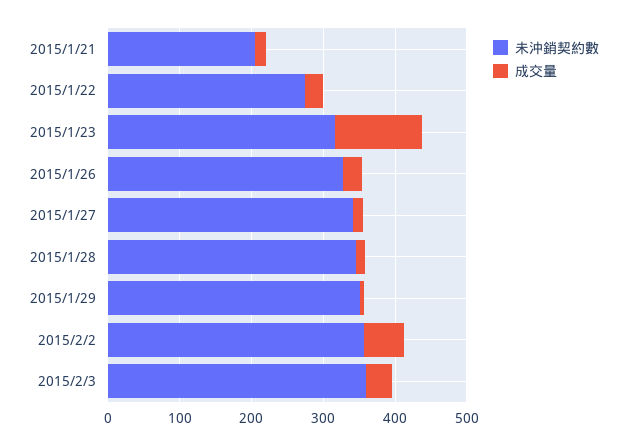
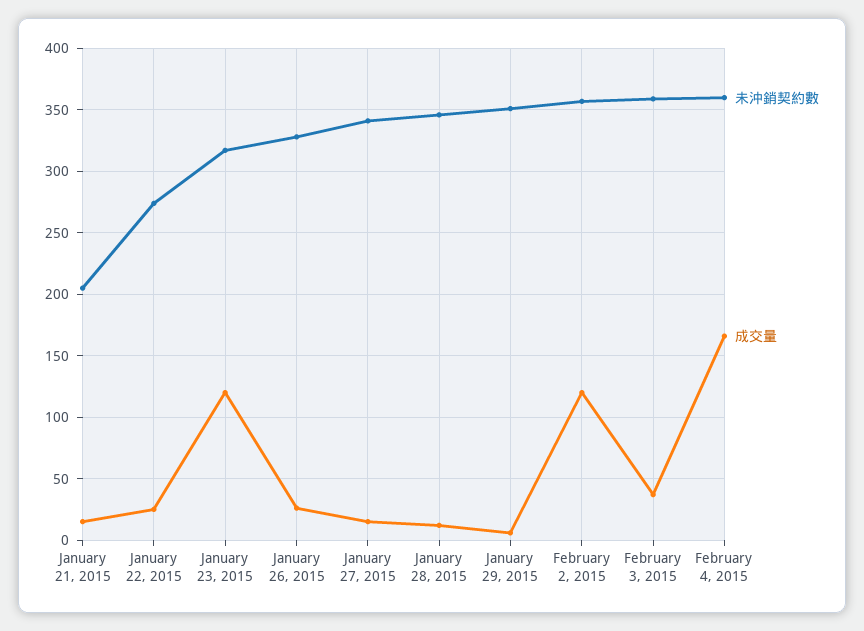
成交量, 2015/2/2: 60 -> 120
未沖銷契約數, February 4, 2015: none -> 360
成交量, February 4, 2015: none -> 165

